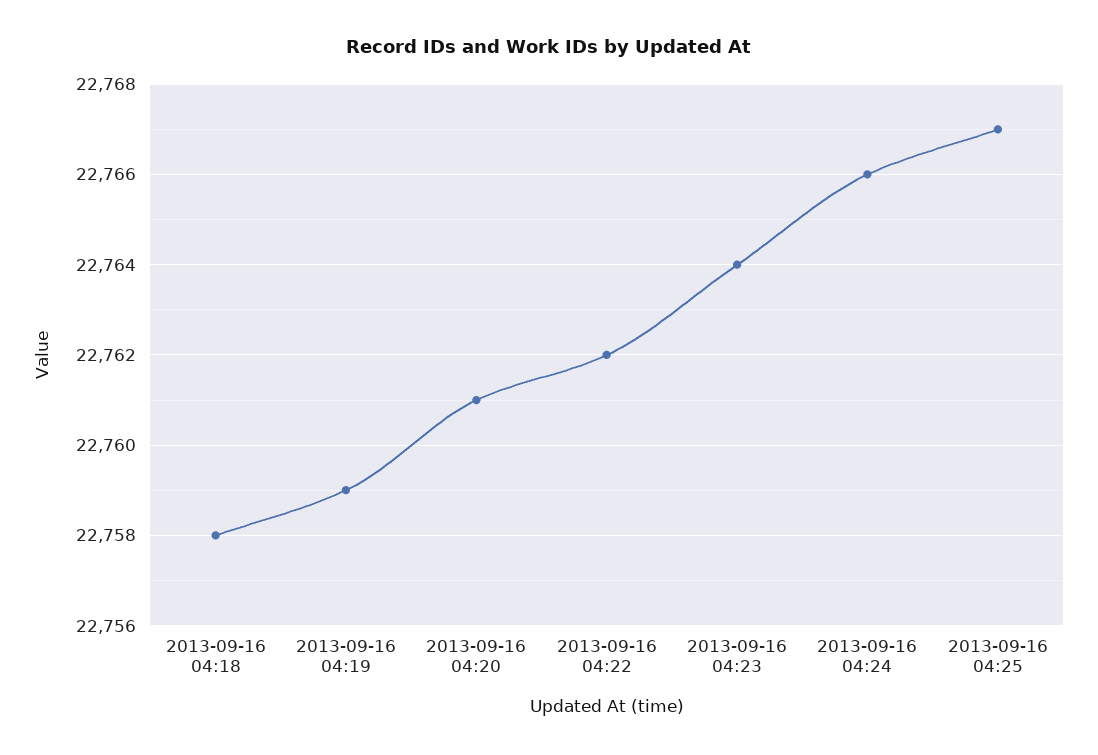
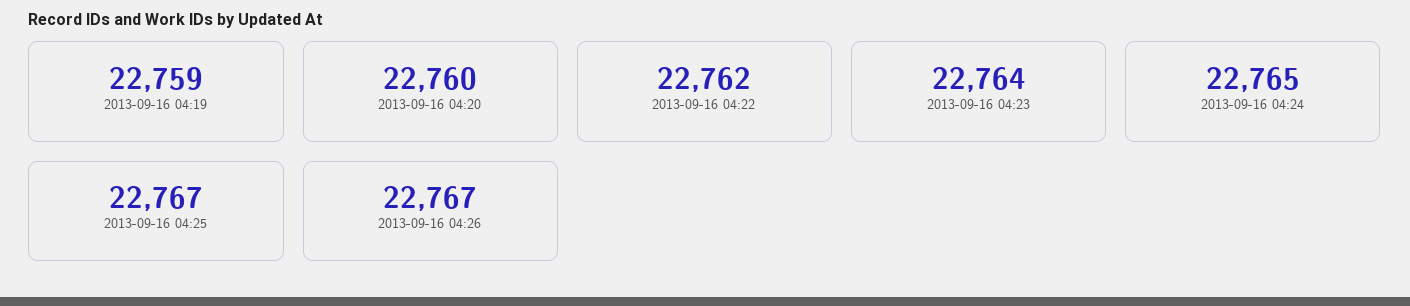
2013-09-16 04:18: 22758 -> none
2013-09-16 04:20: 22761 -> 22760
2013-09-16 04:24: 22766 -> 22765
2013-09-16 04:26: none -> 22767

